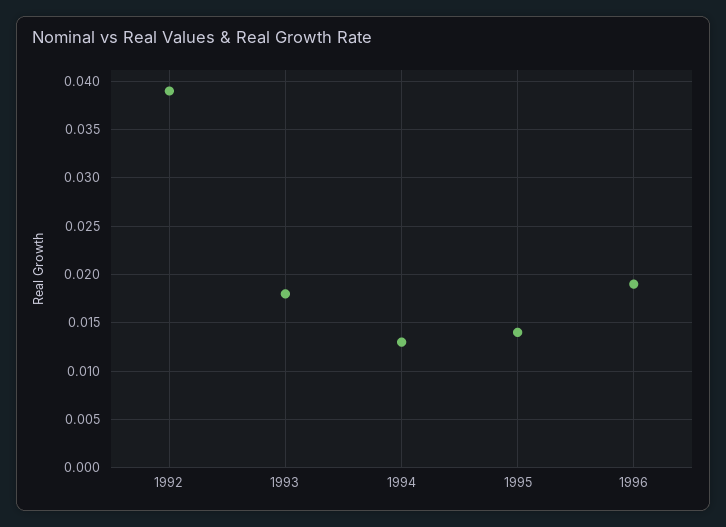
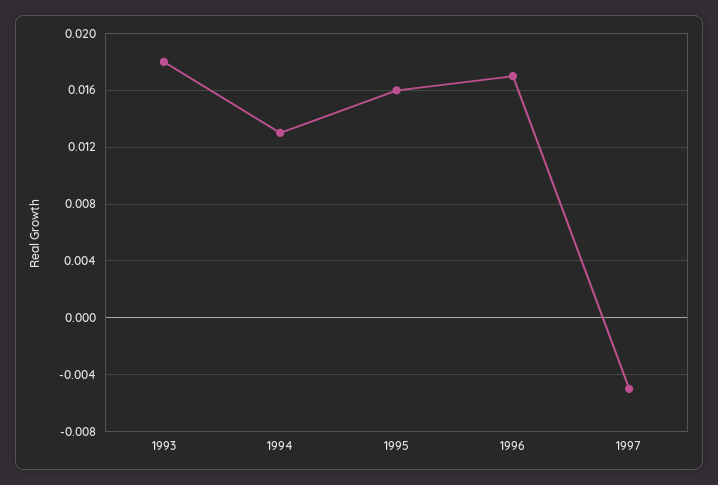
1992: 0.039 -> none
1995: 0.014 -> 0.016
1996: 0.019 -> 0.017
1997: none -> -0.005

